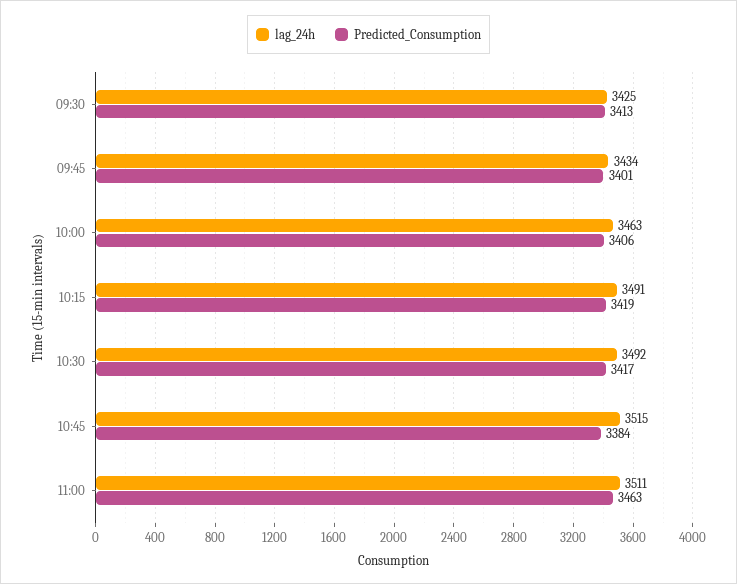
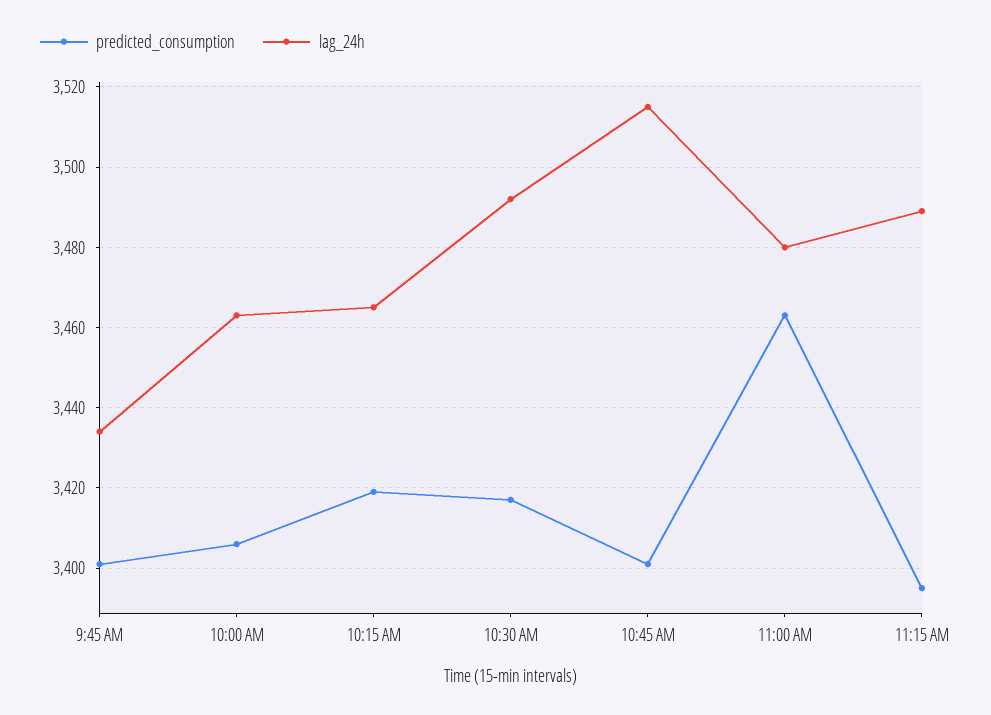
lag_24h, 09:30: 3425 -> none
Predicted_Consumption, 09:30: 3413 -> none
lag_24h, 10:15: 3491 -> 3465
Predicted_Consumption, 10:45: 3384 -> 3400
lag_24h, 11:00: 3511 -> 3480
Predicted_Consumption, 11:15 AM: none -> 3395
lag_24h, 11:15 AM: none -> 3490

